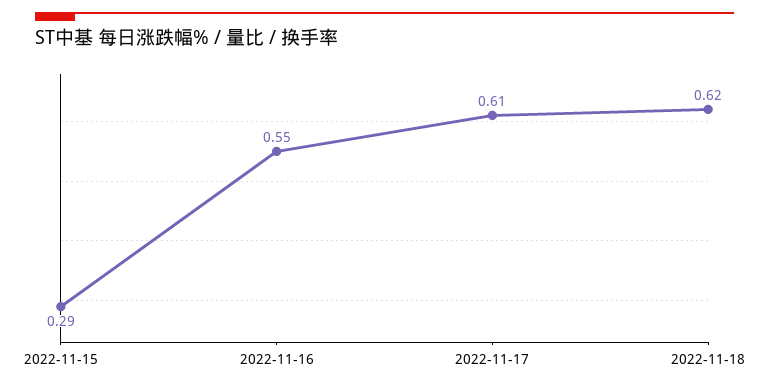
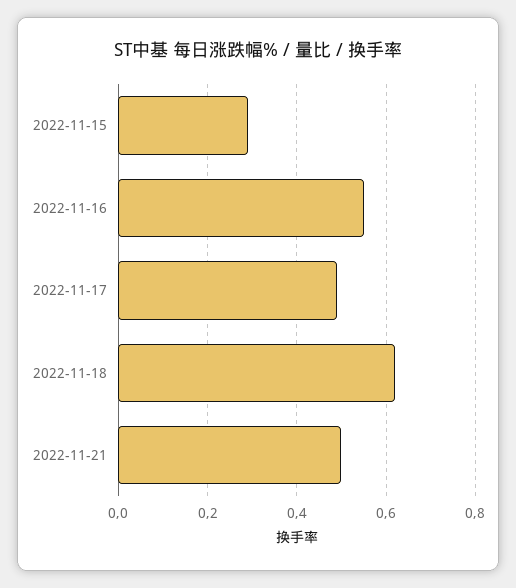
2022-11-17: 0.61 -> 0.5
2022-11-21: none -> 0.5

